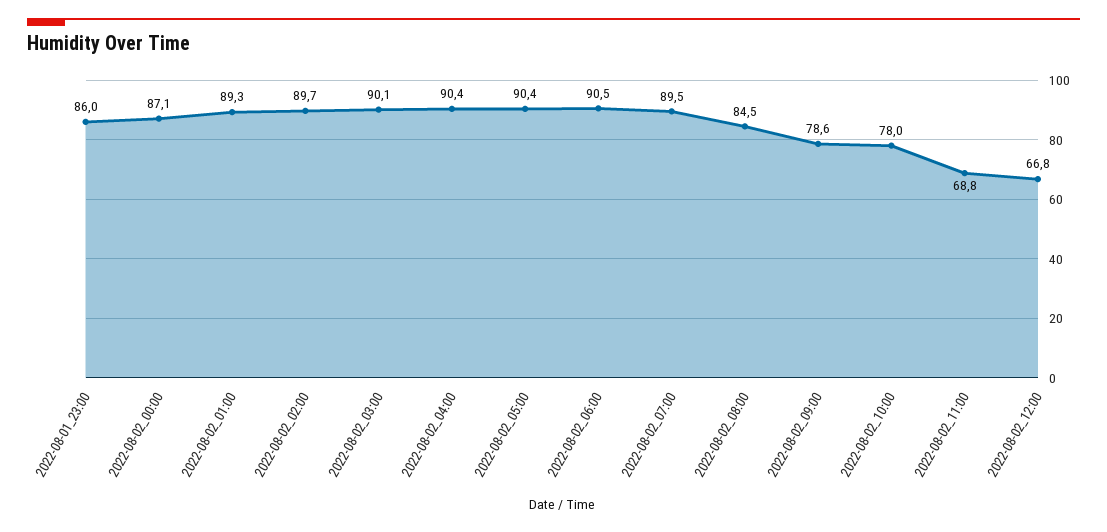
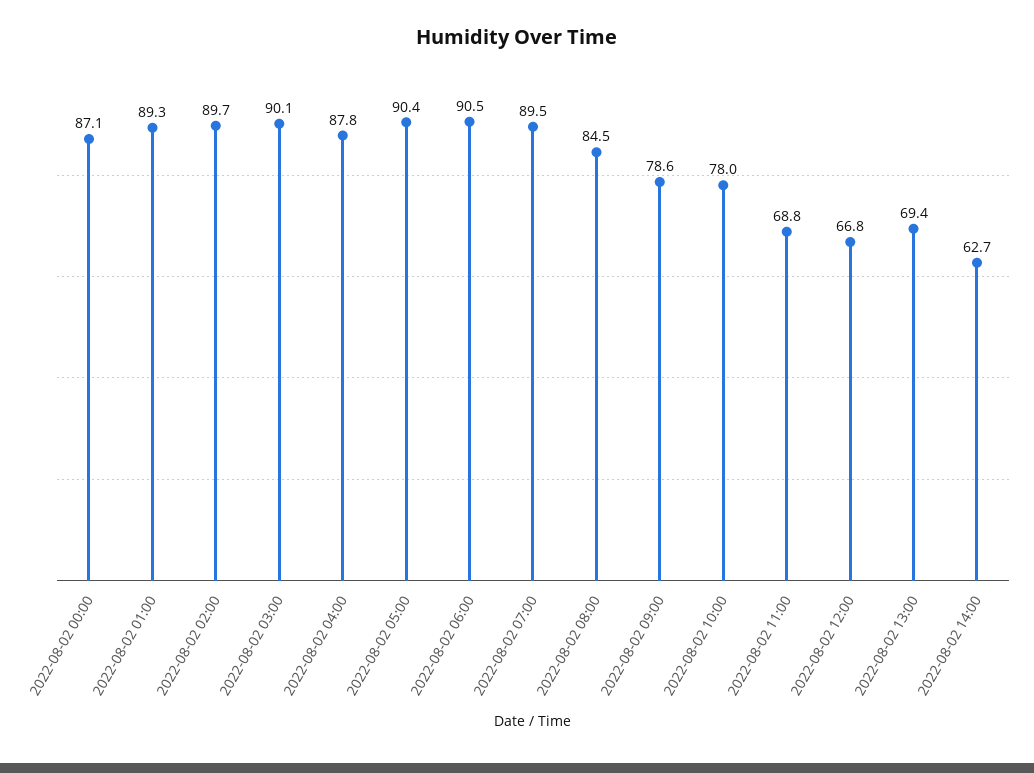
2022-08-01_23:00: 86 -> none
2022-08-02_04:00: 90.4 -> 87.8
2022-08-02 13:00: none -> 69.4
2022-08-02 14:00: none -> 62.7

